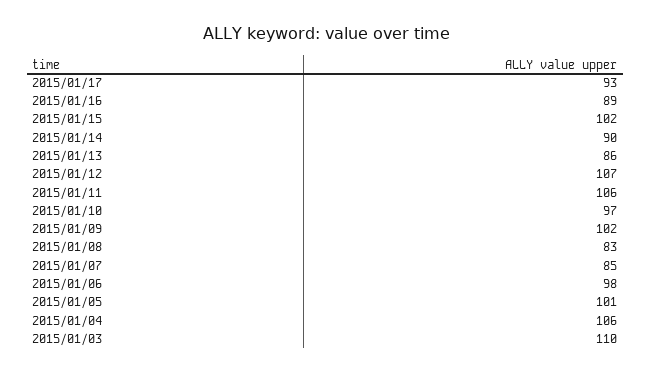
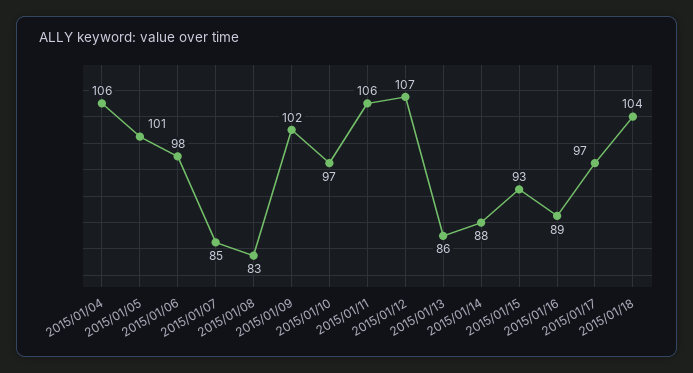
2015/01/17: 93 -> 97
2015/01/15: 102 -> 93
2015/01/14: 90 -> 88
2015/01/03: 110 -> none
2015/01/18: none -> 104

